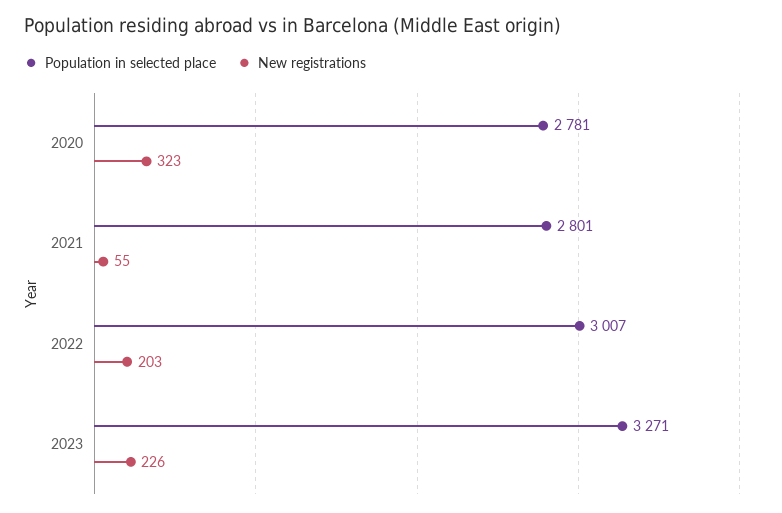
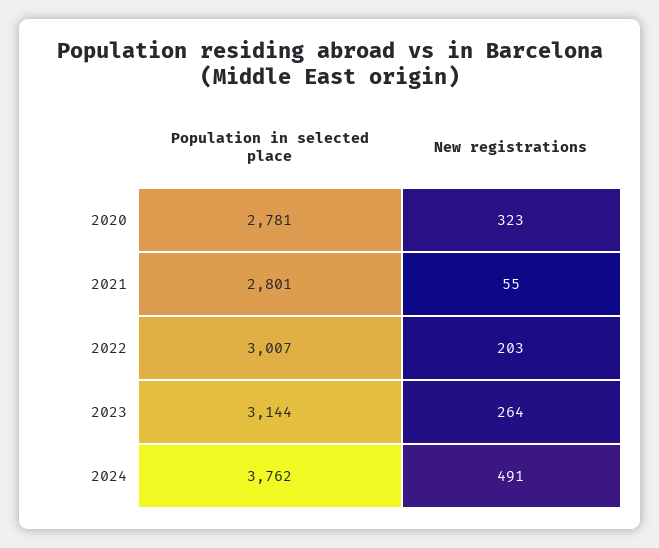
Population in selected place, 2023: 3271 -> 3144
New registrations, 2023: 226 -> 264
Population in selected place, 2024: none -> 3762
New registrations, 2024: none -> 491

